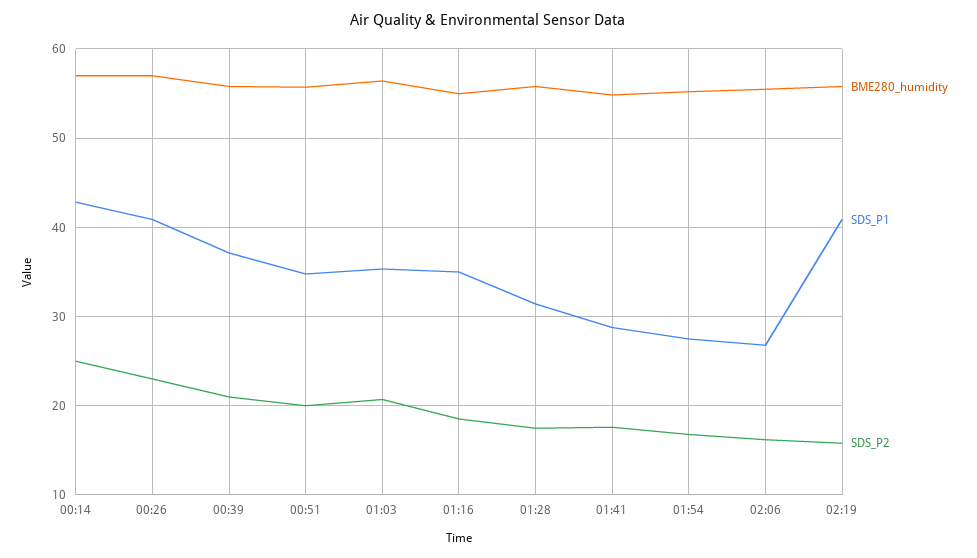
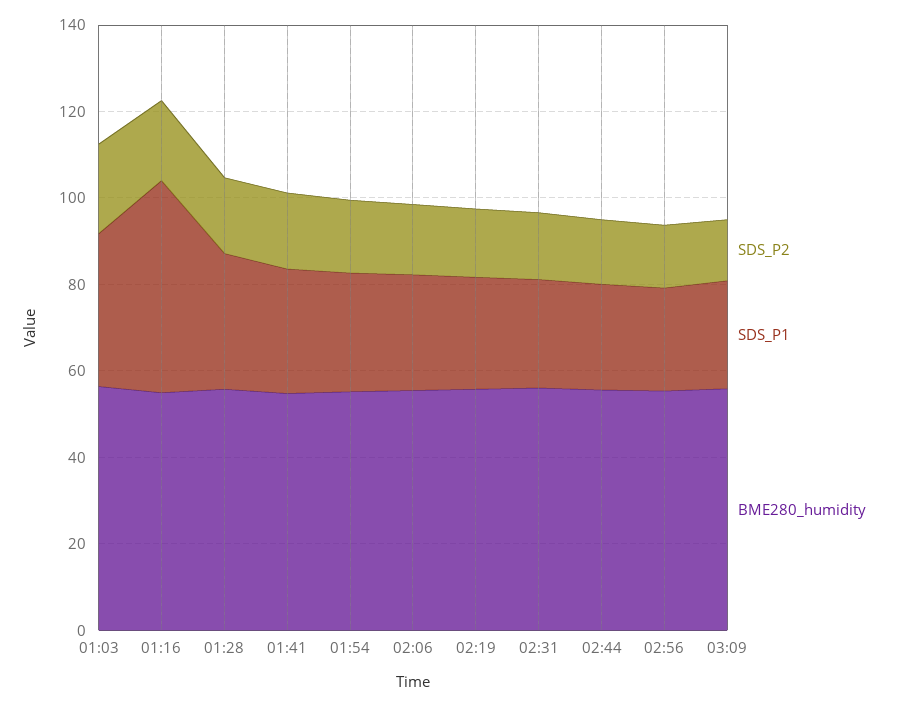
BME280_humidity, 00:14: 57 -> none
SDS_P1, 00:14: 43 -> none
SDS_P2, 00:14: 25 -> none
BME280_humidity, 00:26: 57 -> none
SDS_P1, 00:26: 41 -> none
SDS_P2, 00:26: 23 -> none
BME280_humidity, 00:39: 56 -> none
SDS_P1, 00:39: 37 -> none
SDS_P2, 00:39: 21 -> none
BME280_humidity, 00:51: 56 -> none
SDS_P1, 00:51: 35 -> none
SDS_P2, 00:51: 20 -> none
SDS_P1, 01:16: 35 -> 50
SDS_P1, 02:19: 41 -> 25
SDS_P2, 02:31: none -> 15
SDS_P1, 02:31: none -> 25
BME280_humidity, 02:31: none -> 55
SDS_P2, 02:44: none -> 15
SDS_P1, 02:44: none -> 25
BME280_humidity, 02:44: none -> 55
SDS_P2, 02:56: none -> 15
SDS_P1, 02:56: none -> 25
BME280_humidity, 02:56: none -> 55
SDS_P2, 03:09: none -> 15
SDS_P1, 03:09: none -> 25
BME280_humidity, 03:09: none -> 55

